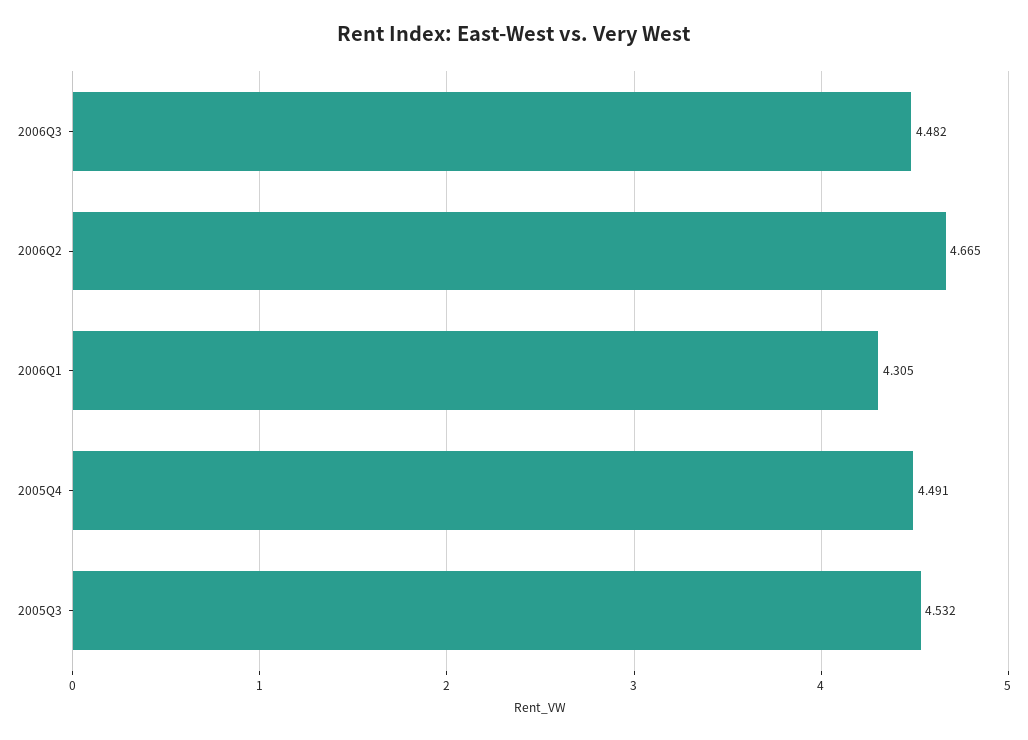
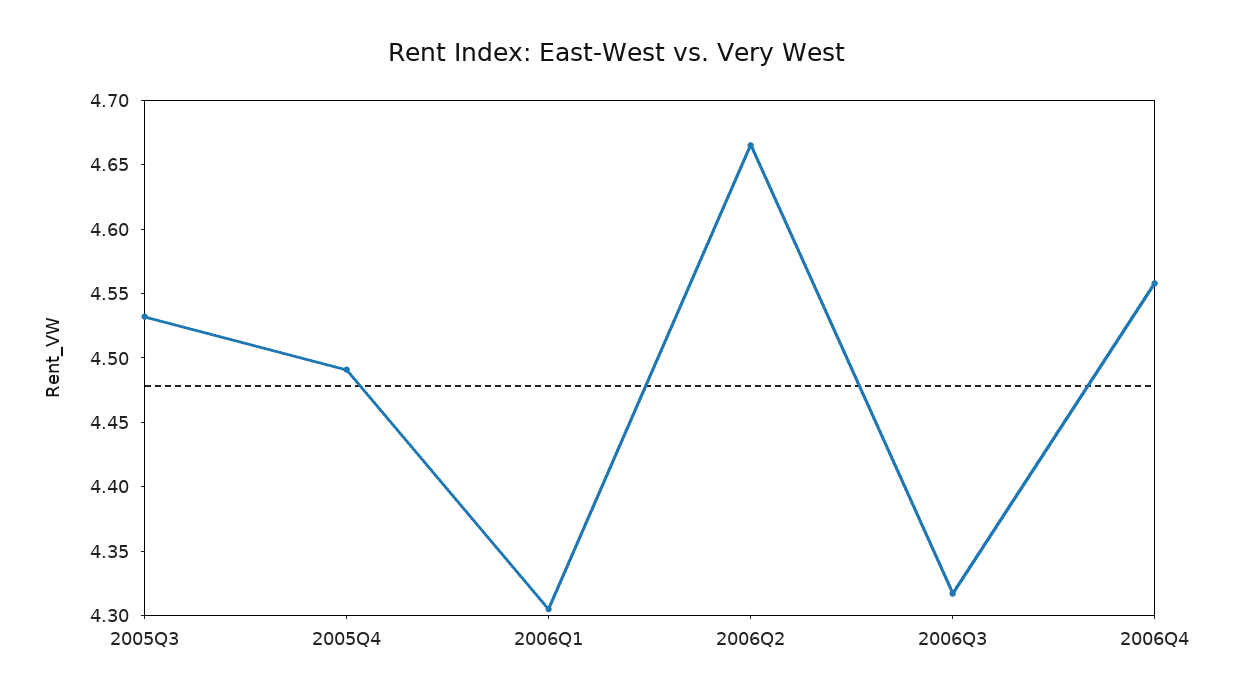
2006Q3: 4.482 -> 4.32
2006Q4: none -> 4.56

